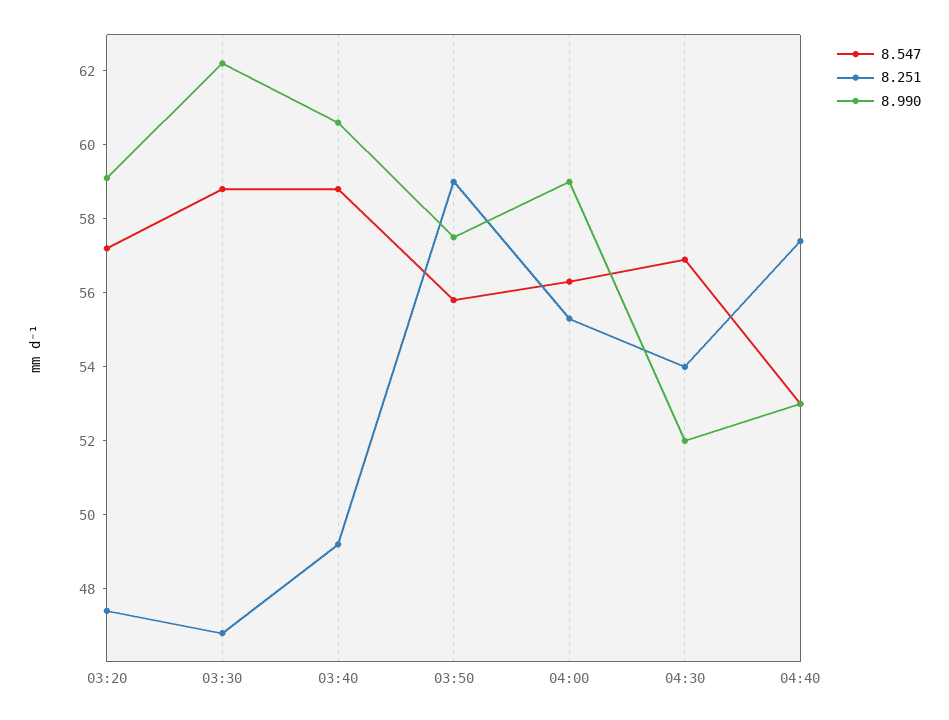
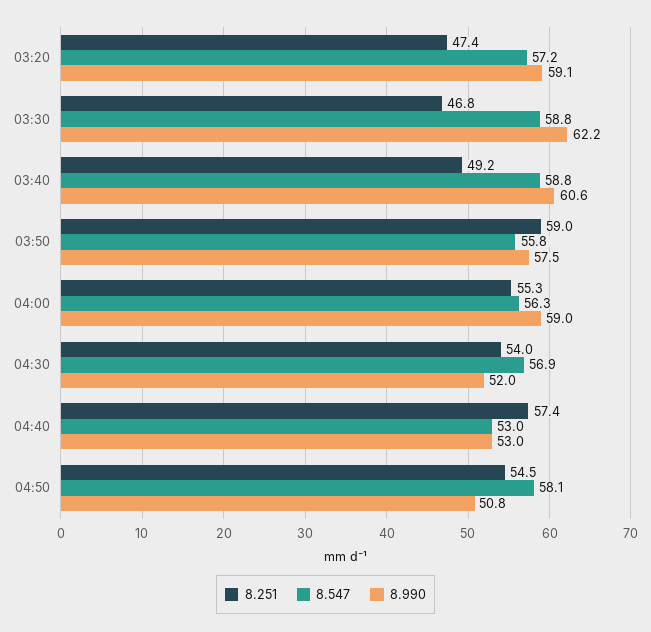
8.251, 04:50: none -> 54.5
8.547, 04:50: none -> 58.1
8.990, 04:50: none -> 50.8

